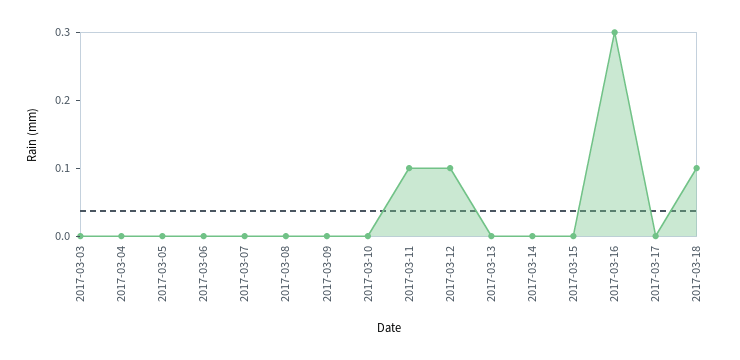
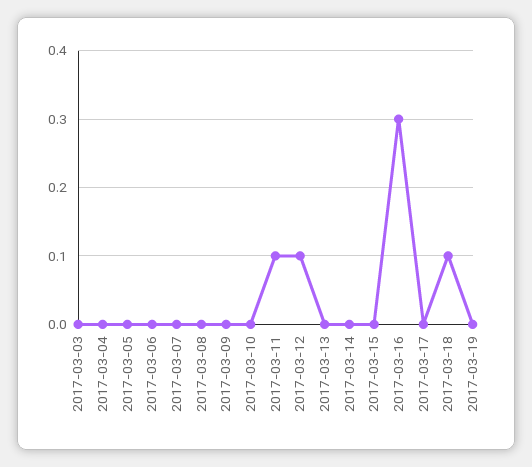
2017-03-19: none -> 0

